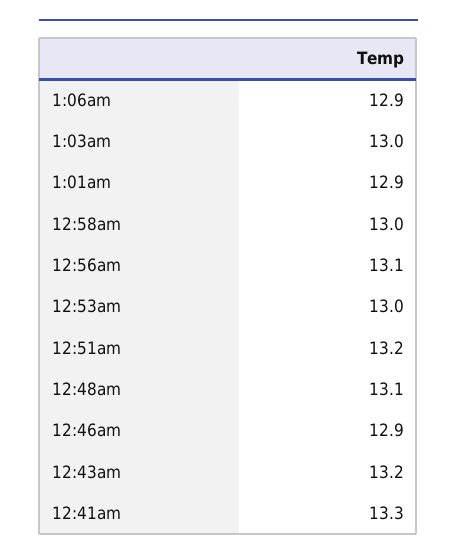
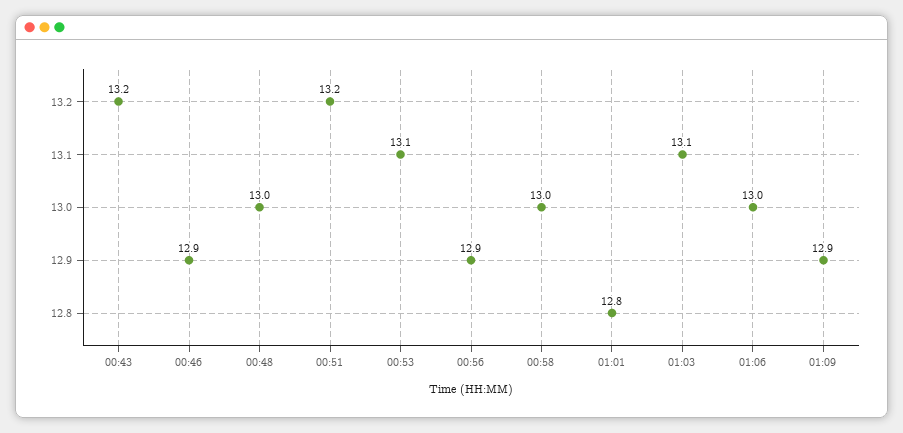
1:06am: 12.9 -> 13
1:03am: 13 -> 13.1
1:01am: 12.9 -> 12.8
12:56am: 13.1 -> 12.9
12:53am: 13 -> 13.1
12:48am: 13.1 -> 13
12:41am: 13.3 -> none
01:09: none -> 12.9

